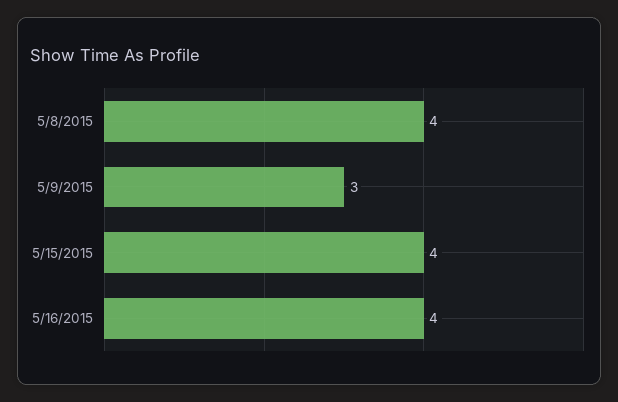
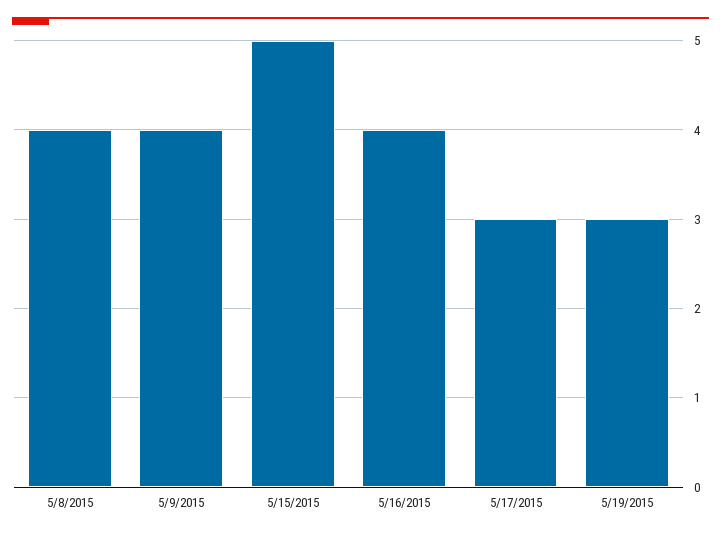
5/9/2015: 3 -> 4
5/15/2015: 4 -> 5
5/17/2015: none -> 3
5/19/2015: none -> 3

